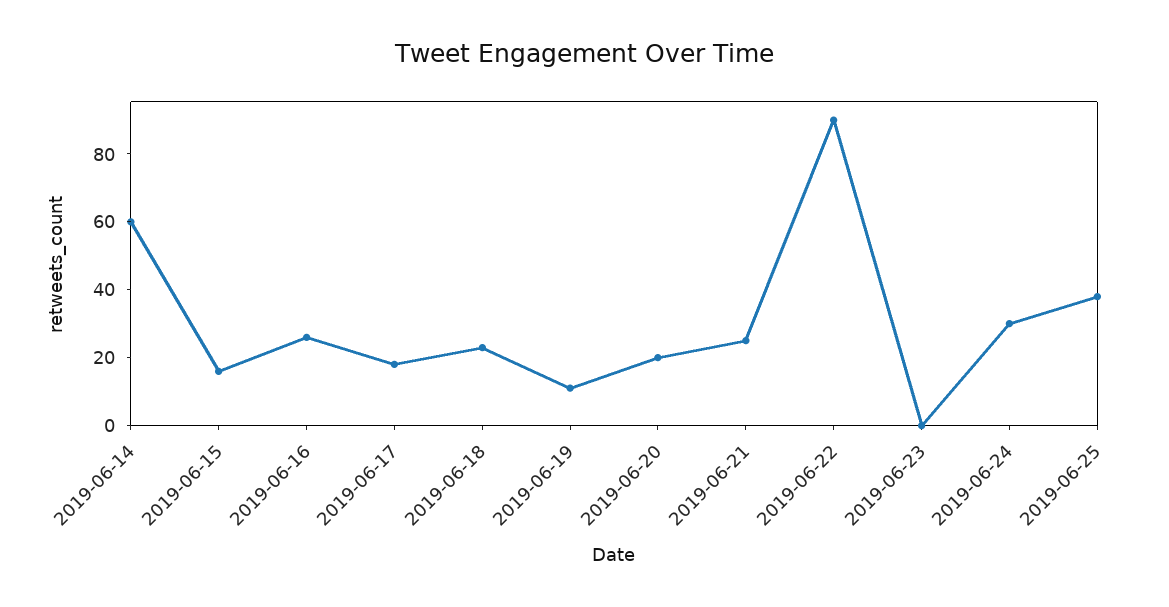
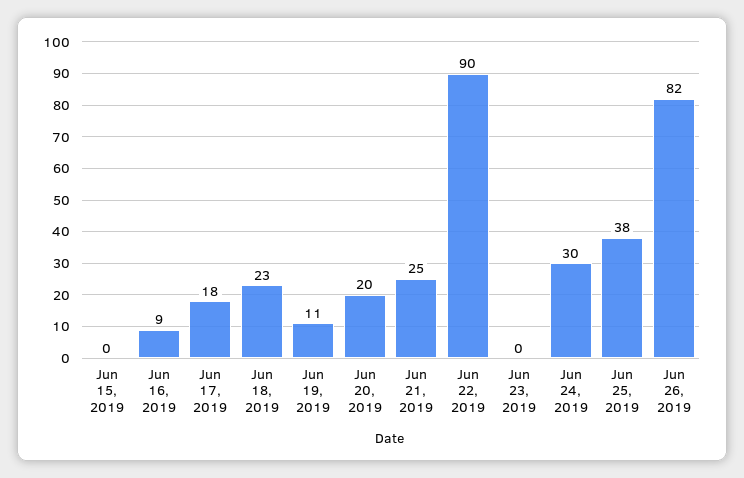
2019-06-14: 60 -> none
2019-06-15: 15 -> 0
2019-06-16: 25 -> 9
Jun 26, 2019: none -> 82

